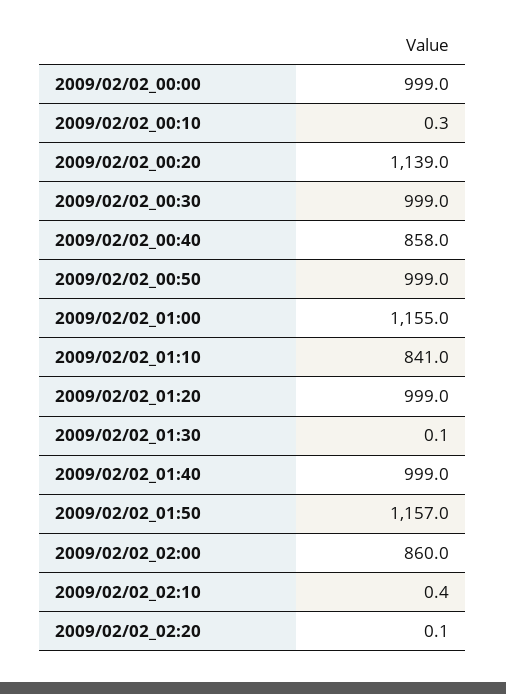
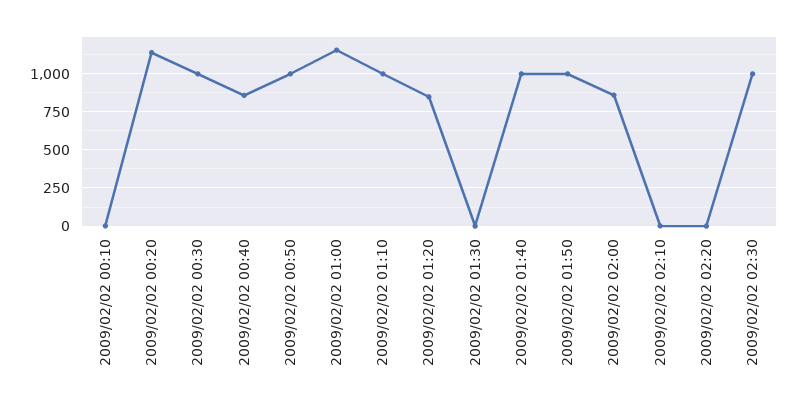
2009/02/02_00:00: 999 -> none
2009/02/02_01:10: 841 -> 1000
2009/02/02_01:20: 999 -> 850
2009/02/02_01:50: 1157 -> 1000
2009/02/02 02:30: none -> 1000

